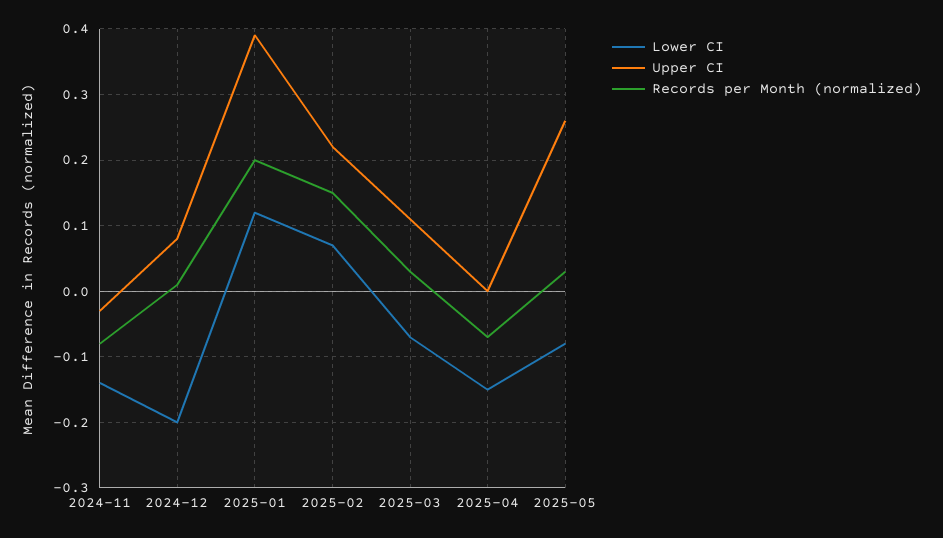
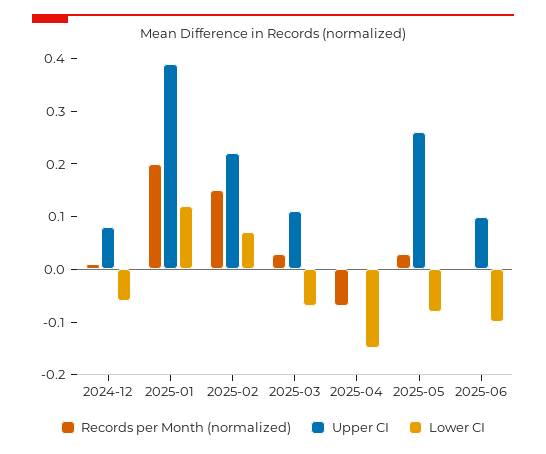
Lower CI, 2024-11: -0.14 -> none
Upper CI, 2024-11: -0.03 -> none
Records per Month (normalized), 2024-11: -0.08 -> none
Lower CI, 2024-12: -0.2 -> -0.05
Records per Month (normalized), 2025-06: none -> 0
Upper CI, 2025-06: none -> 0.1
Lower CI, 2025-06: none -> -0.1

